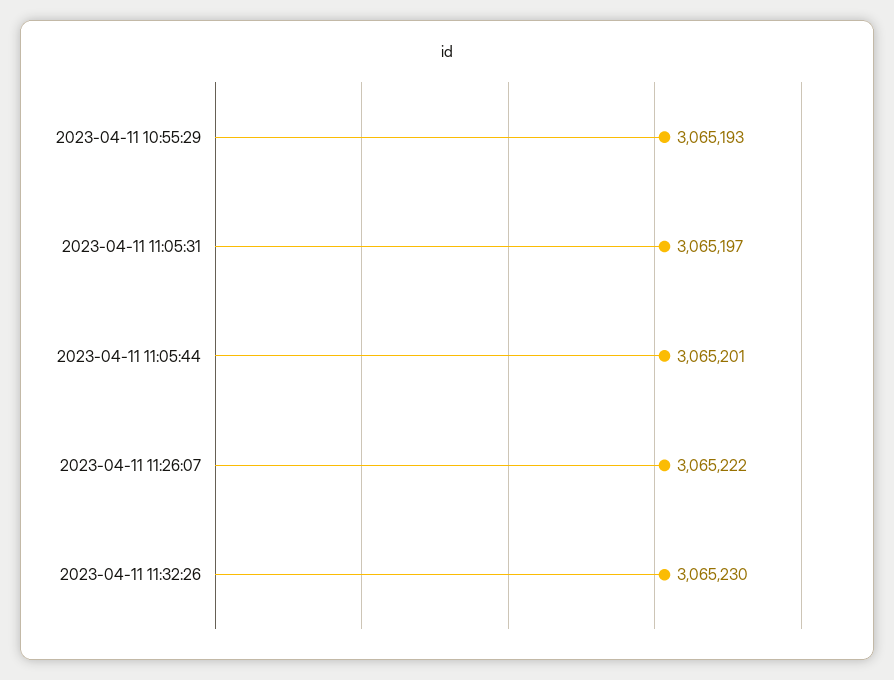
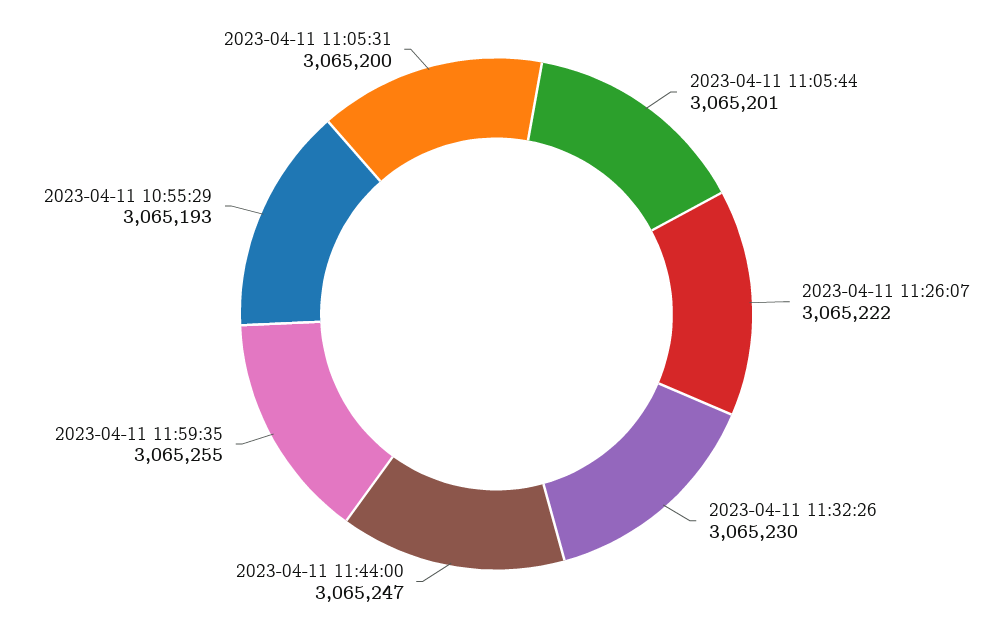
2023-04-11 11:05:31: 3065197 -> 3065200
2023-04-11 11:44:00: none -> 3065247
2023-04-11 11:59:35: none -> 3065255

